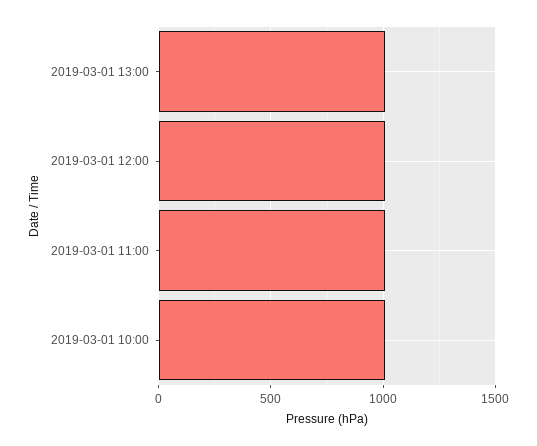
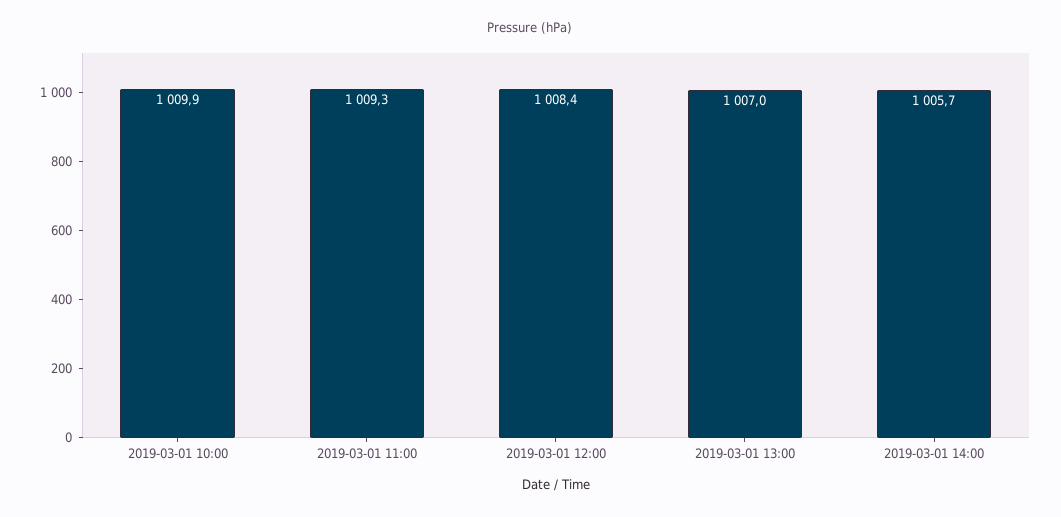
2019-03-01 14:00: none -> 1005.7

